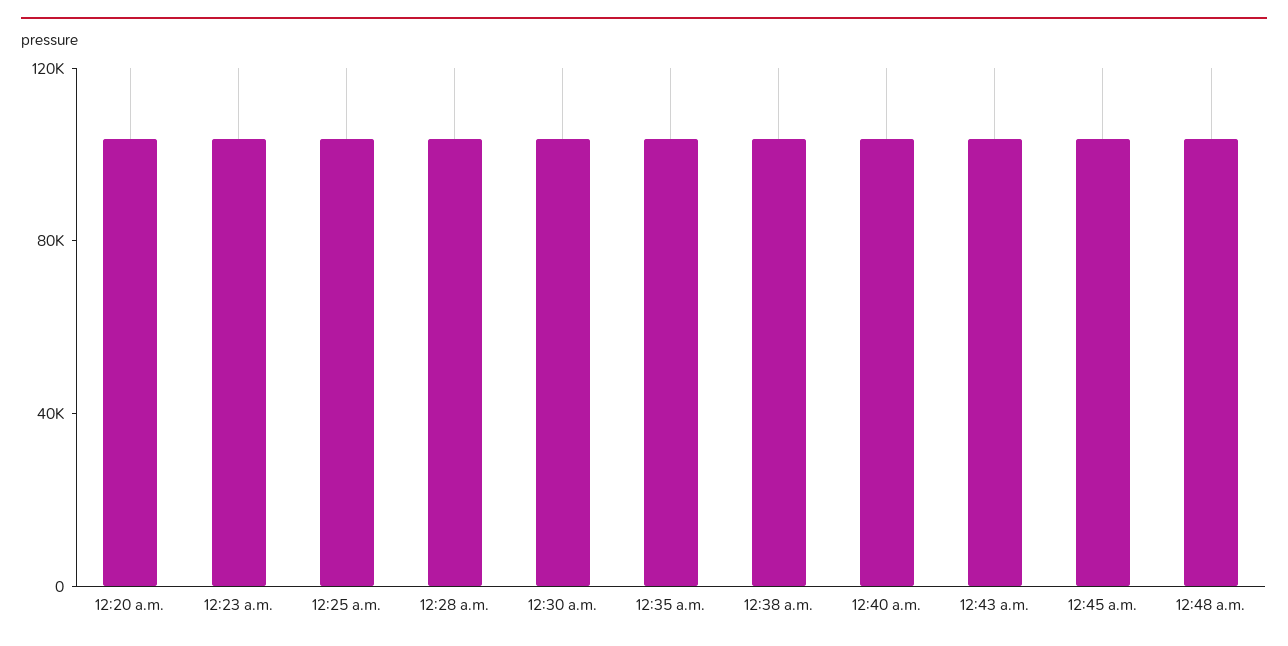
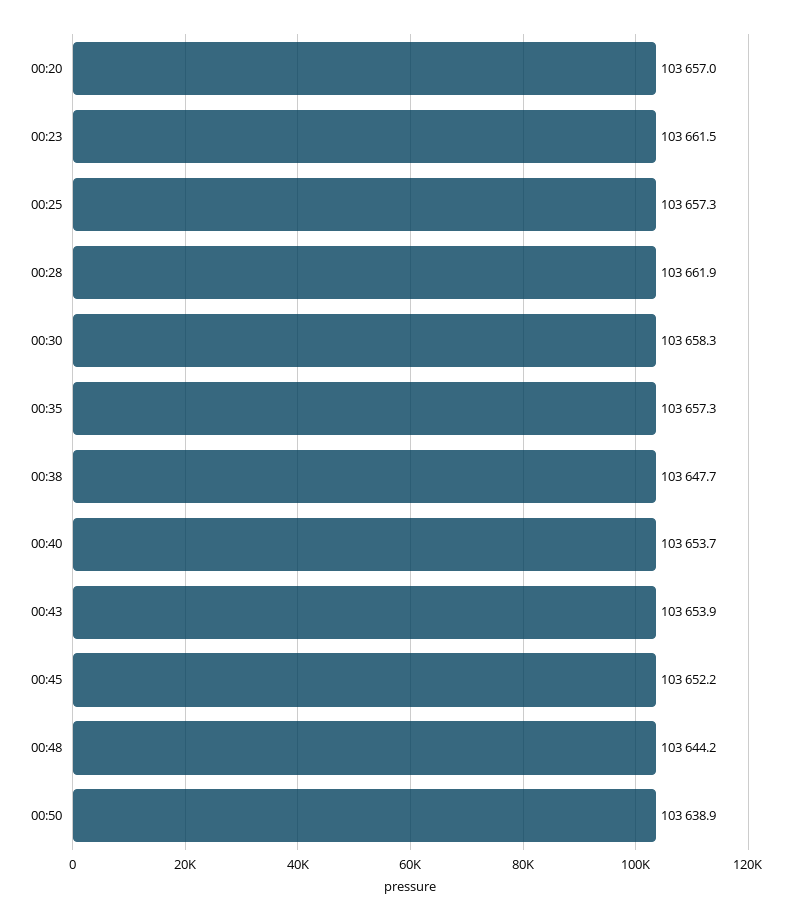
00:50: none -> 103638.9

